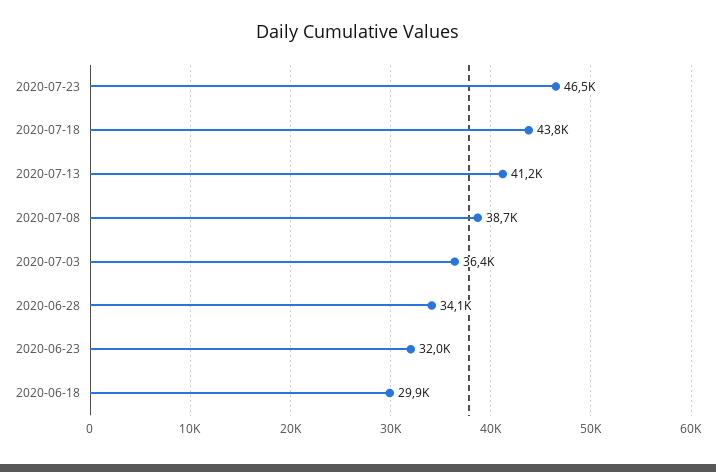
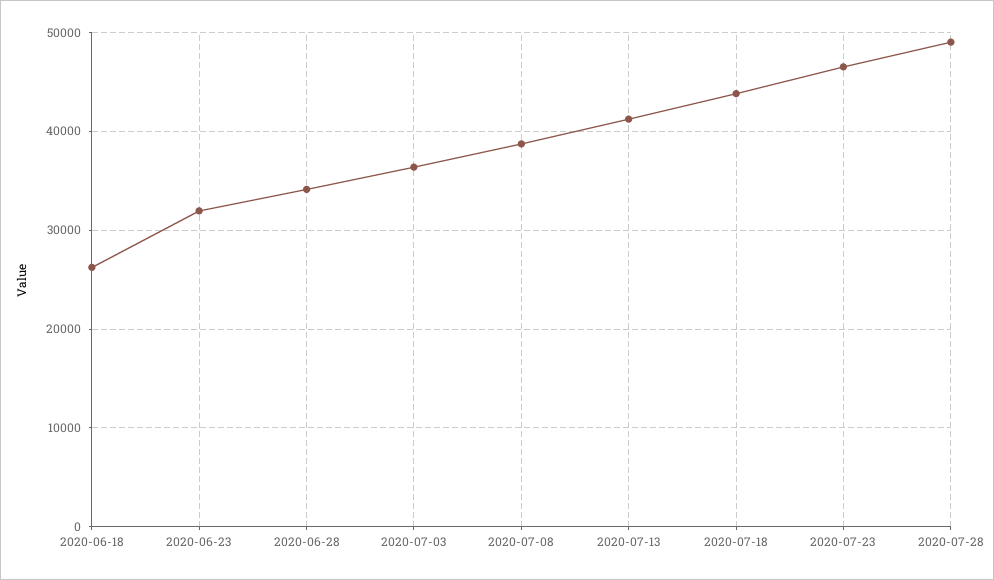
2020-06-18: 29900 -> 26000
2020-07-28: none -> 49000

